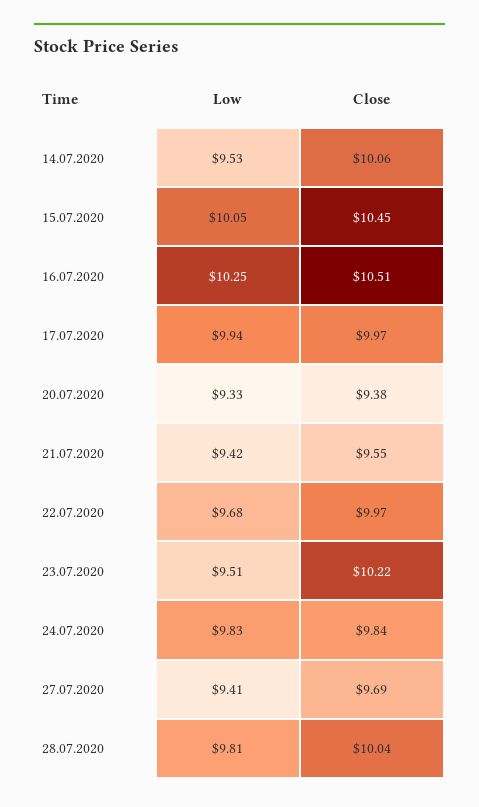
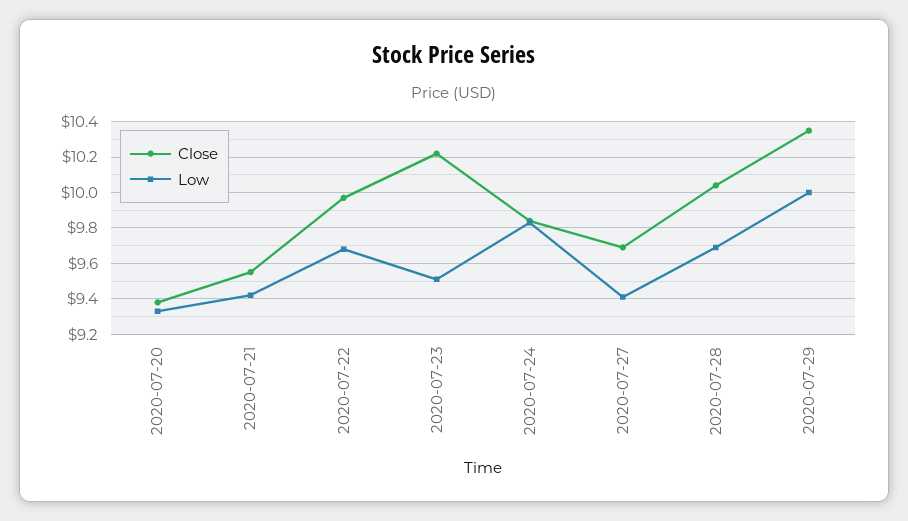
Low, 14.07.2020: 9.53 -> none
Close, 14.07.2020: 10.06 -> none
Low, 15.07.2020: 10.05 -> none
Close, 15.07.2020: 10.45 -> none
Low, 16.07.2020: 10.25 -> none
Close, 16.07.2020: 10.51 -> none
Low, 17.07.2020: 9.94 -> none
Close, 17.07.2020: 9.97 -> none
Low, 28.07.2020: 9.81 -> 9.7
Close, 2020-07-29: none -> 10.35
Low, 2020-07-29: none -> 10

